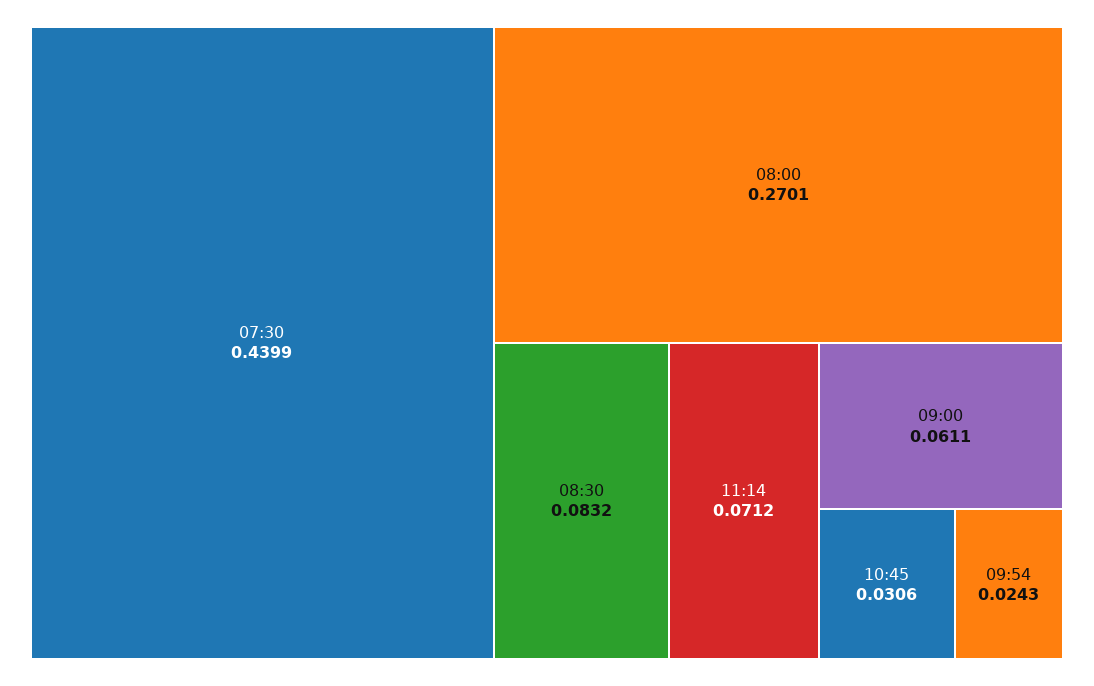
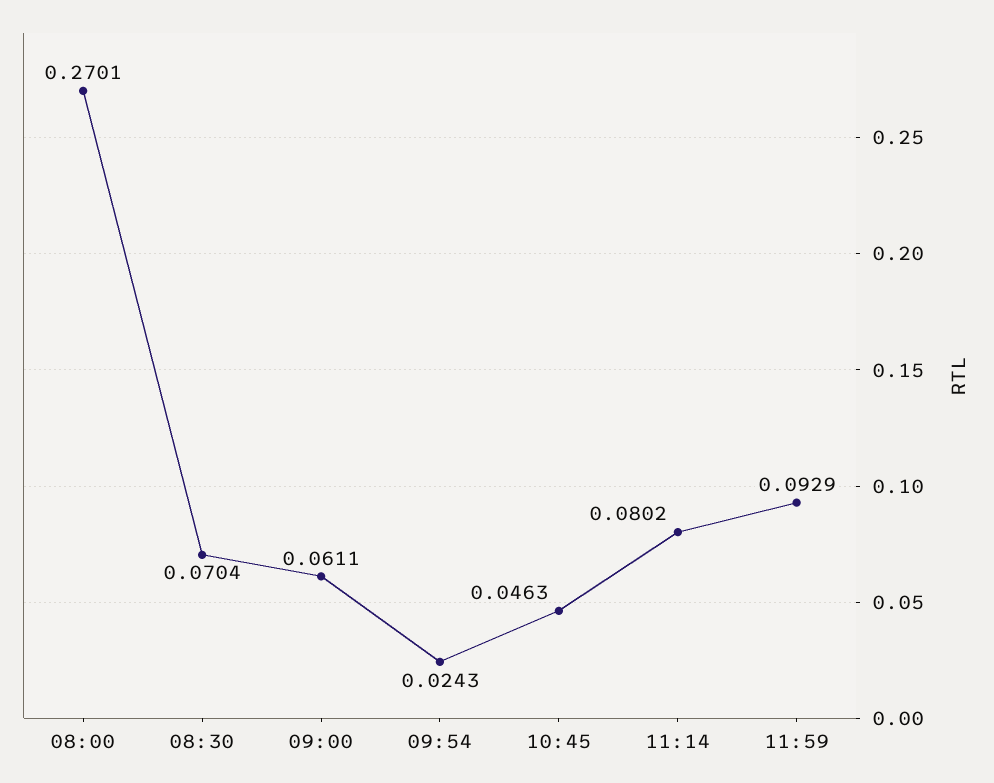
07:30: 0.4399 -> none
08:30: 0.0832 -> 0.0704
11:14: 0.0712 -> 0.0802
10:45: 0.0306 -> 0.0463
11:59: none -> 0.0929

